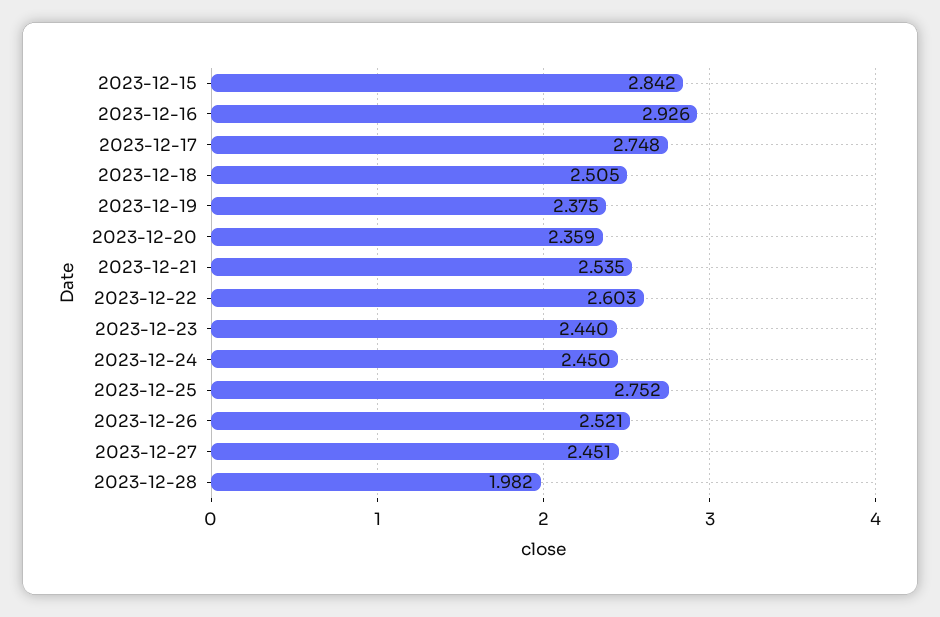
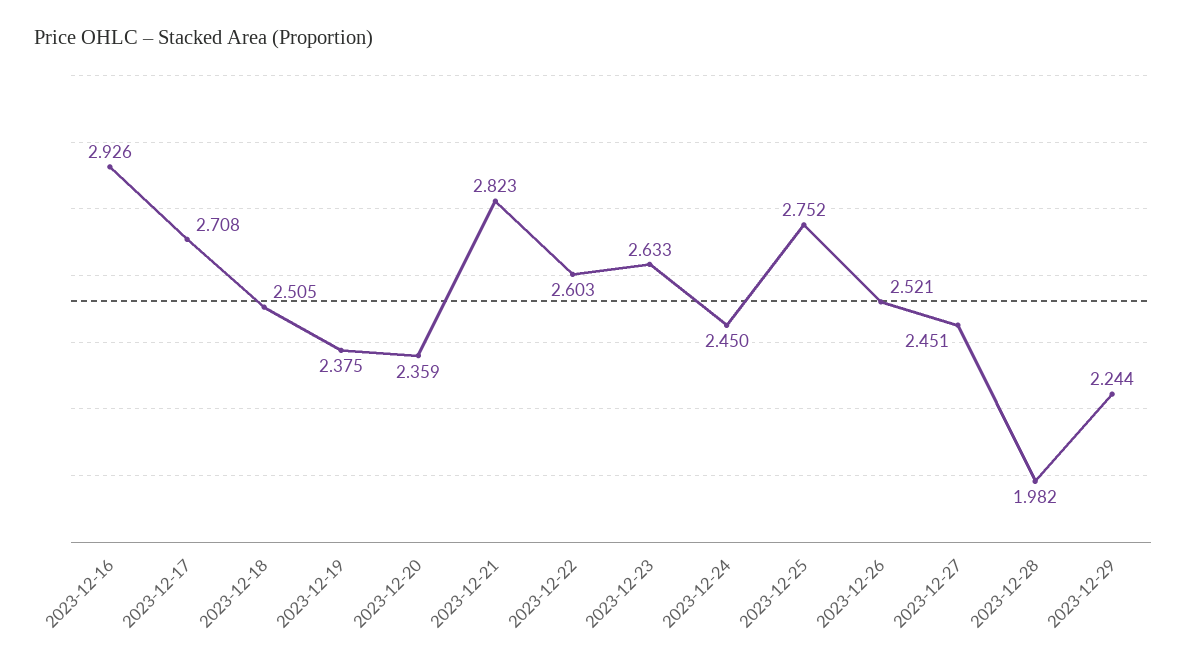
2023-12-15: 2.842 -> none
2023-12-17: 2.748 -> 2.708
2023-12-21: 2.535 -> 2.823
2023-12-23: 2.44 -> 2.633
2023-12-29: none -> 2.244

